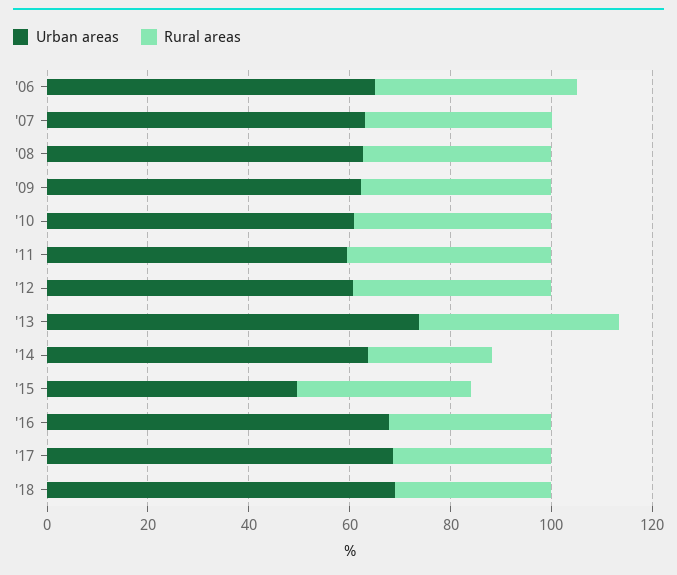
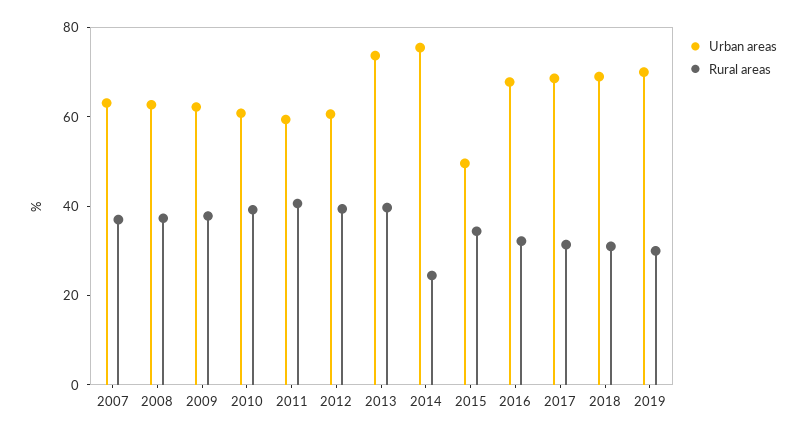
Urban areas, '06: 65 -> none
Rural areas, '06: 40 -> none
Urban areas, '14: 65 -> 75
Urban areas, 2019: none -> 70
Rural areas, 2019: none -> 30

